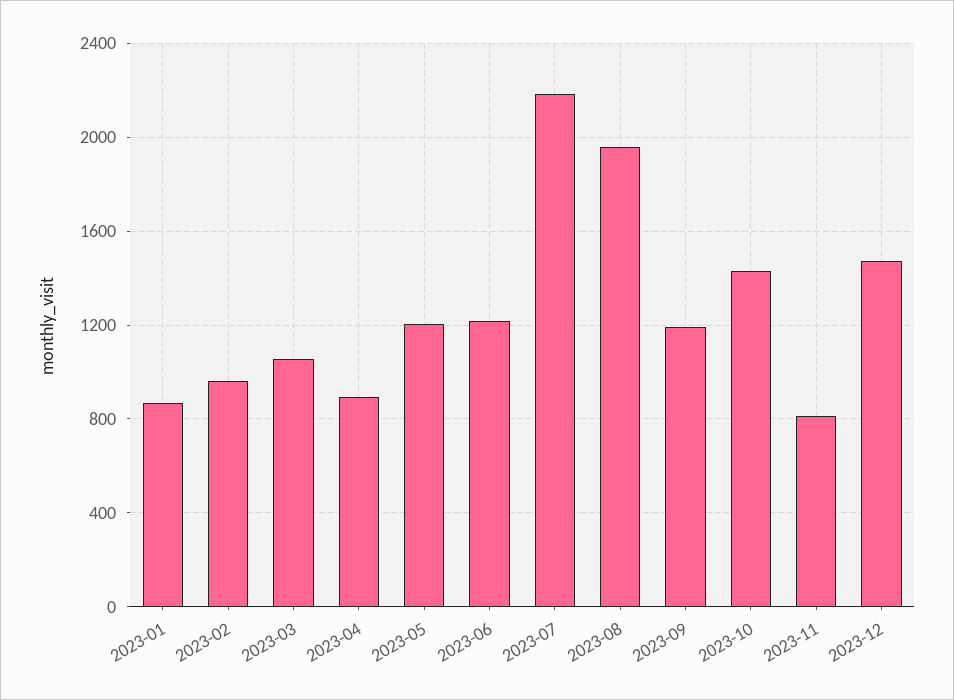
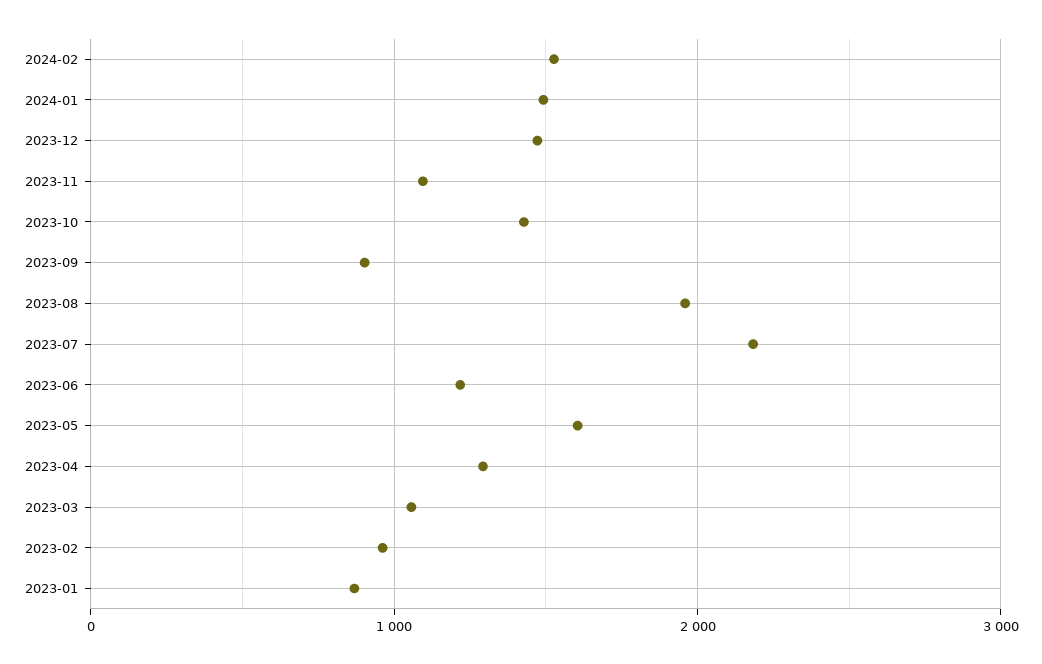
2023-04: 900 -> 1300
2023-05: 1200 -> 1600
2023-09: 1200 -> 900
2023-11: 800 -> 1100
2024-02: none -> 1500
2024-01: none -> 1500

